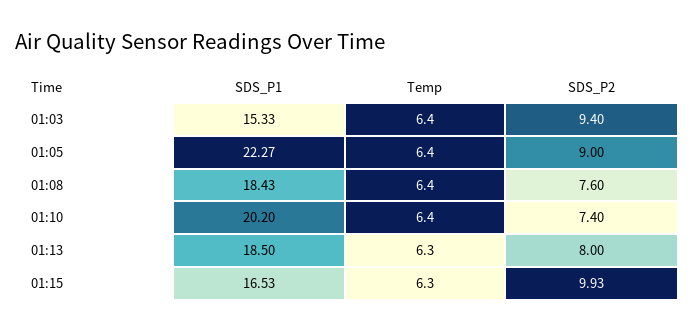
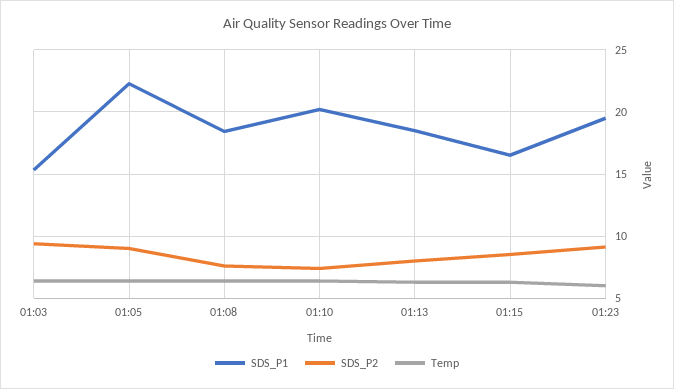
SDS_P2, 01:15: 9.93 -> 8.5
SDS_P1, 01:23: none -> 19.5
SDS_P2, 01:23: none -> 9
Temp, 01:23: none -> 6

